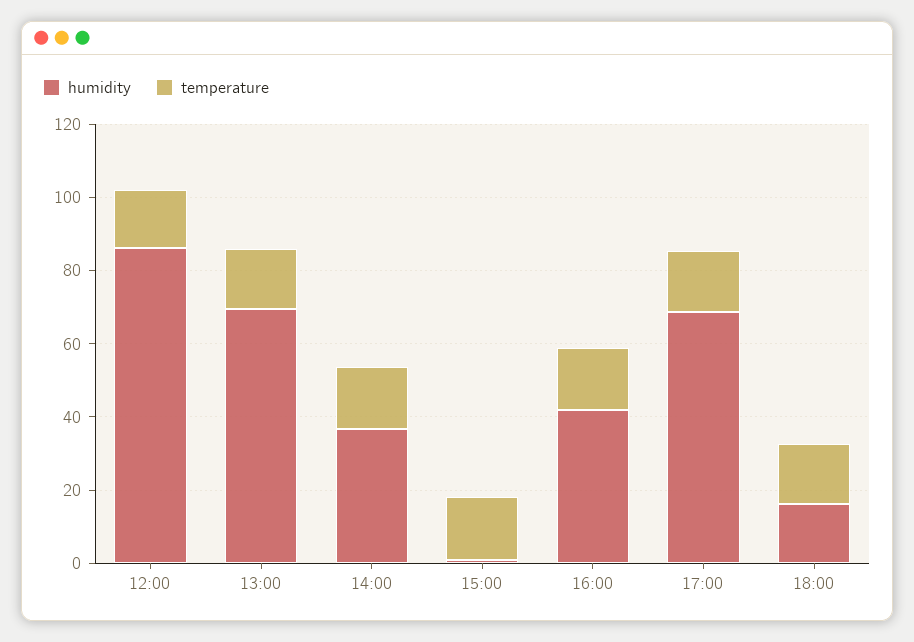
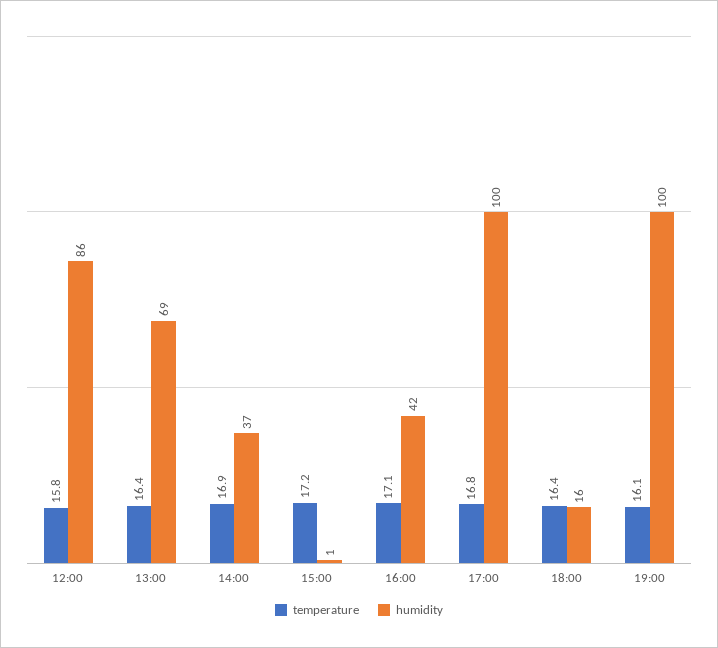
humidity, 17:00: 70 -> 100
temperature, 19:00: none -> 16.1
humidity, 19:00: none -> 100

